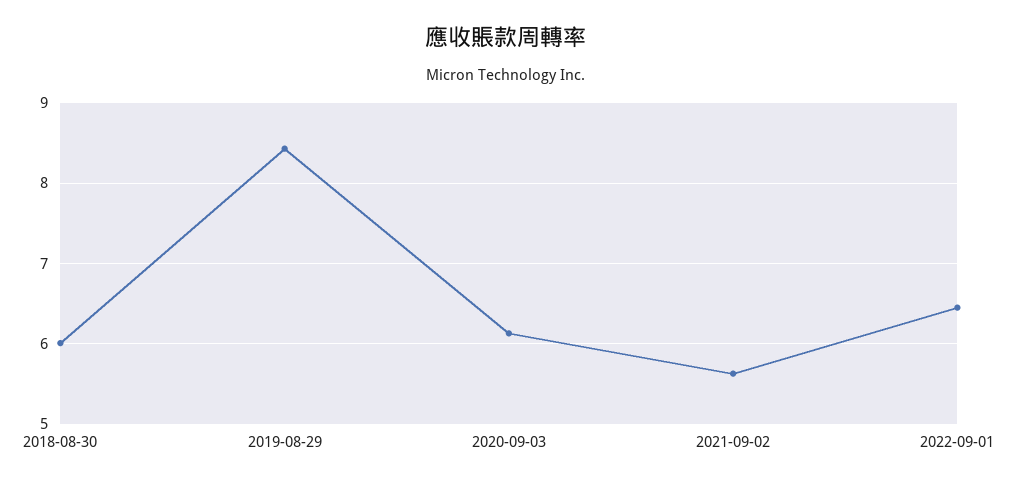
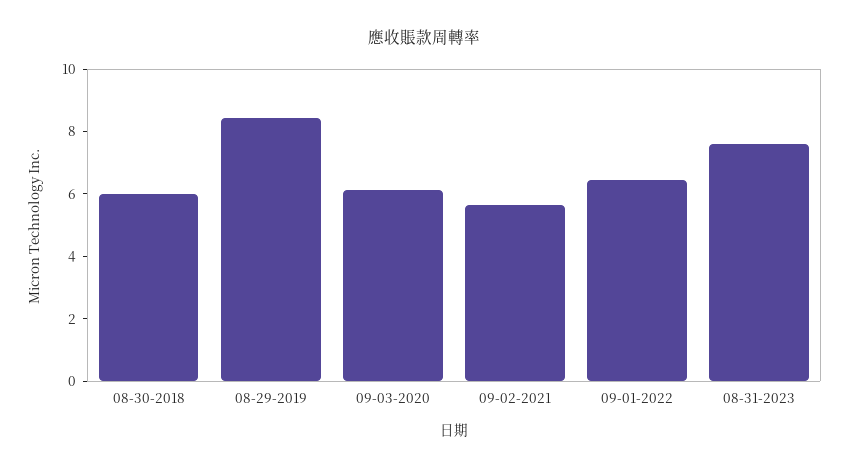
08-31-2023: none -> 7.5

